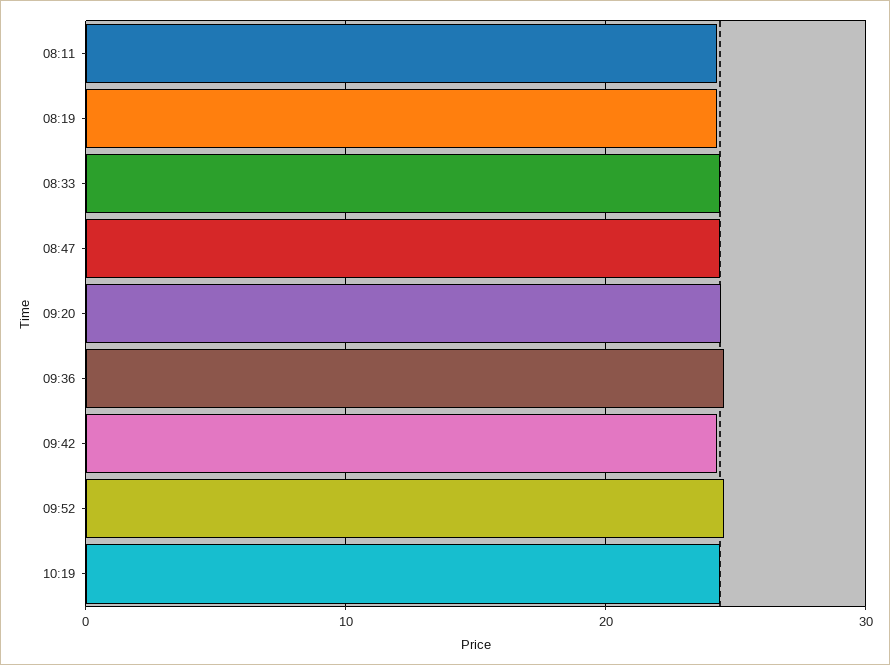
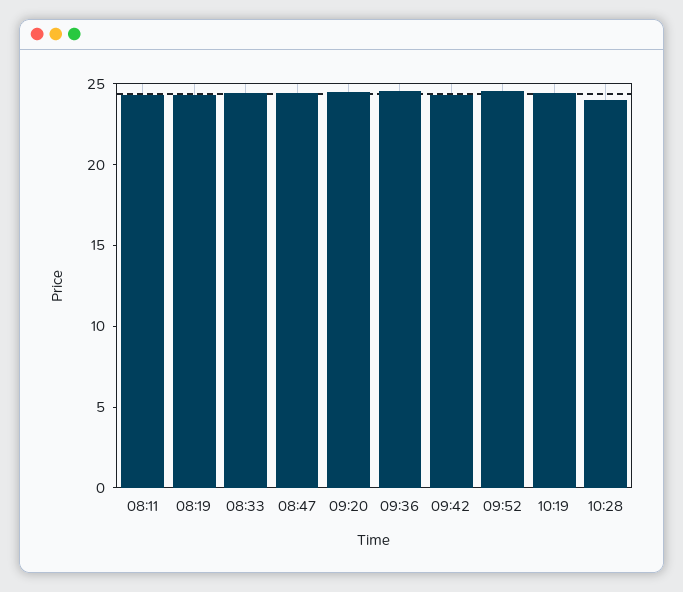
10:28: none -> 24

